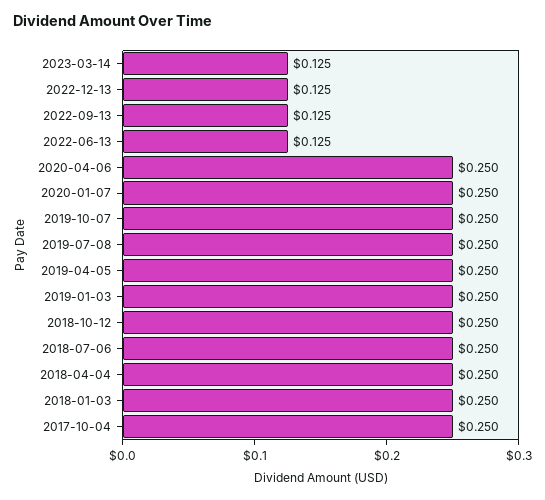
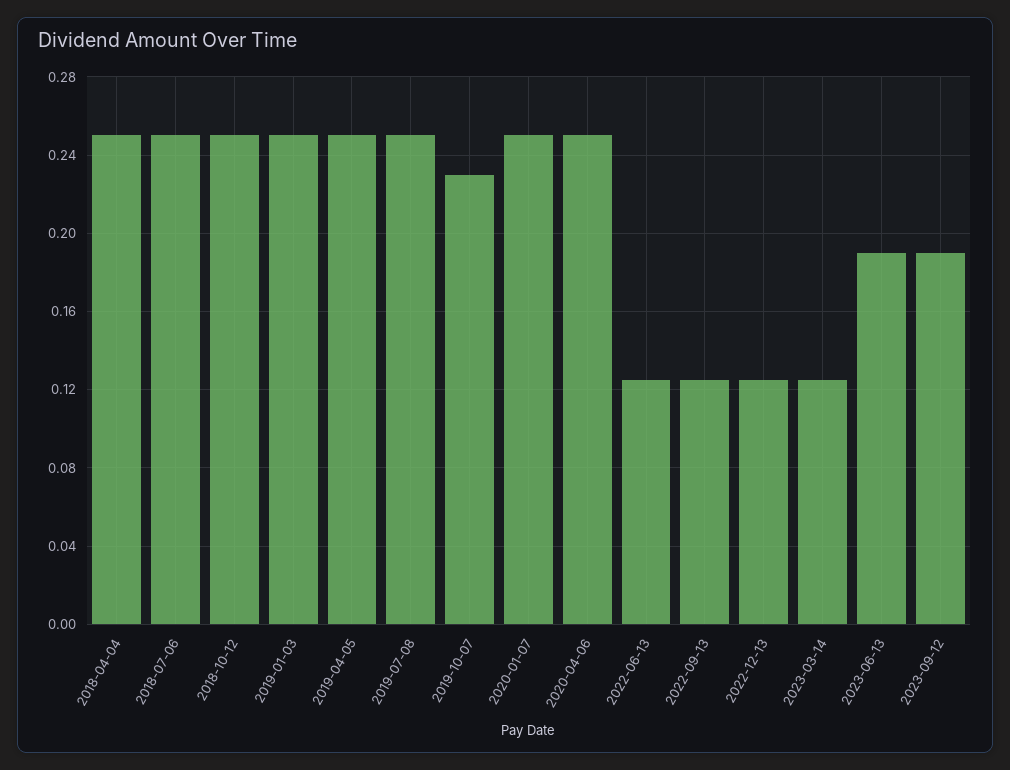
2019-10-07: 0.25 -> 0.23
2018-01-03: 0.25 -> none
2017-10-04: 0.25 -> none
2023-06-13: none -> 0.19
2023-09-12: none -> 0.19

